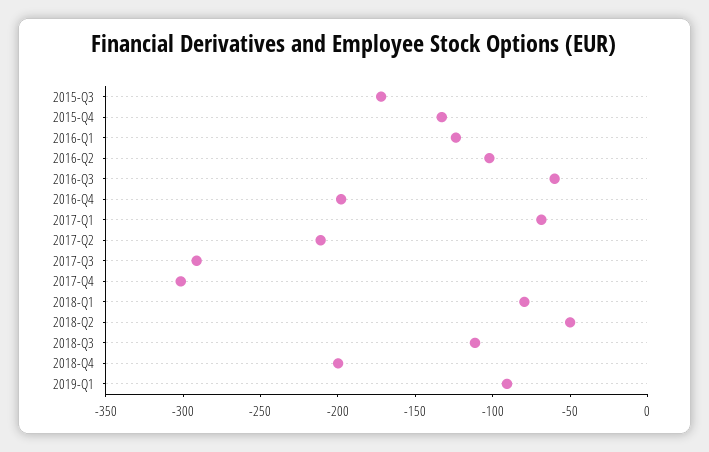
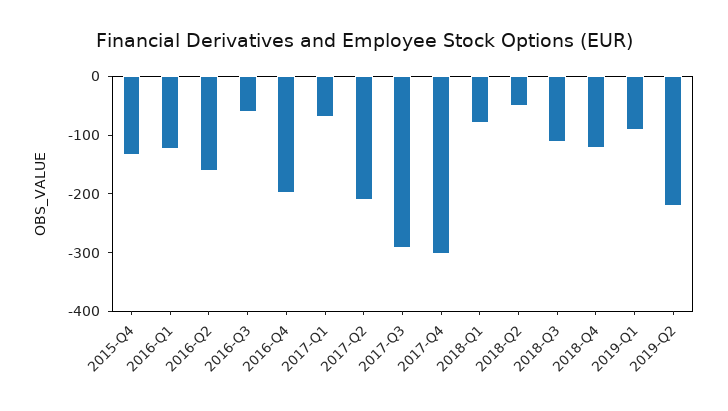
2015-Q3: -170 -> none
2016-Q2: -100 -> -160
2018-Q4: -200 -> -120
2019-Q2: none -> -220

